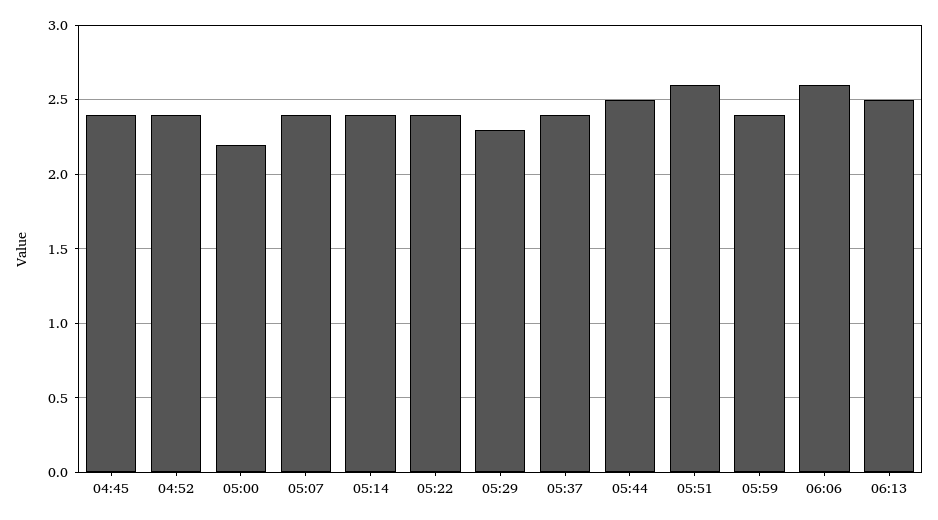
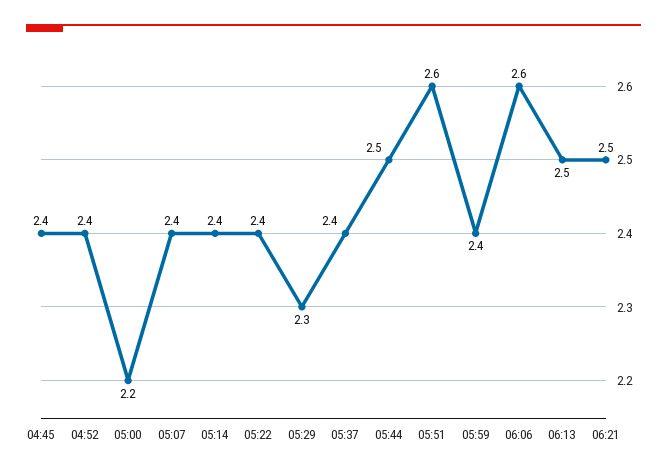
06:21: none -> 2.5

